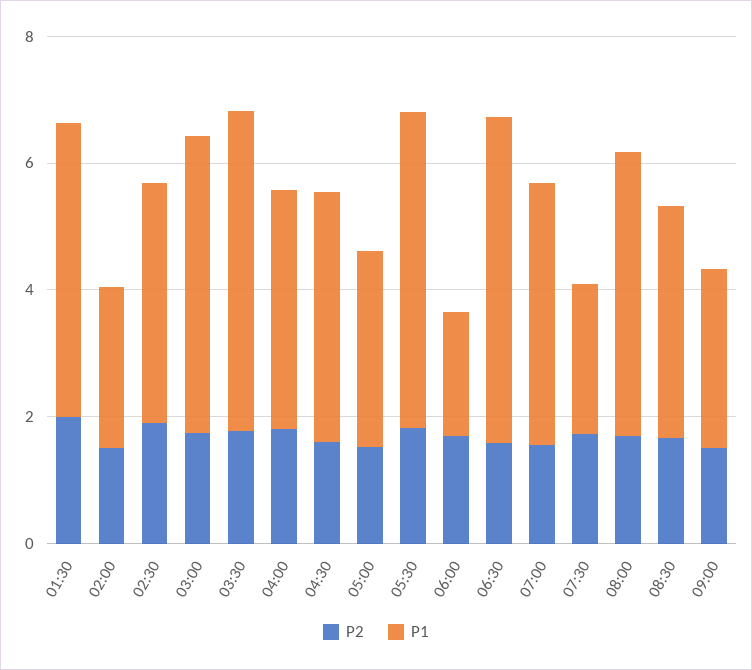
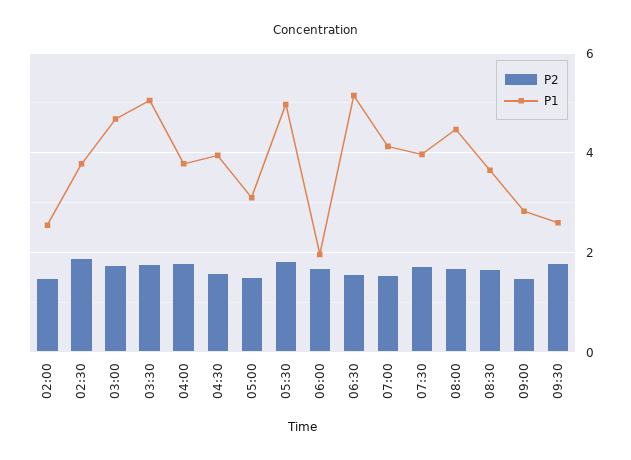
P2, 01:30: 2 -> none
P1, 01:30: 4.5 -> none
P1, 07:30: 2.5 -> 4
P2, 09:30: none -> 1.8
P1, 09:30: none -> 2.6

